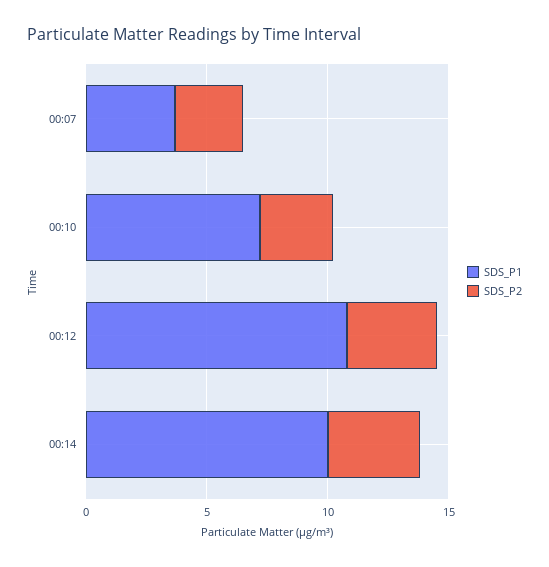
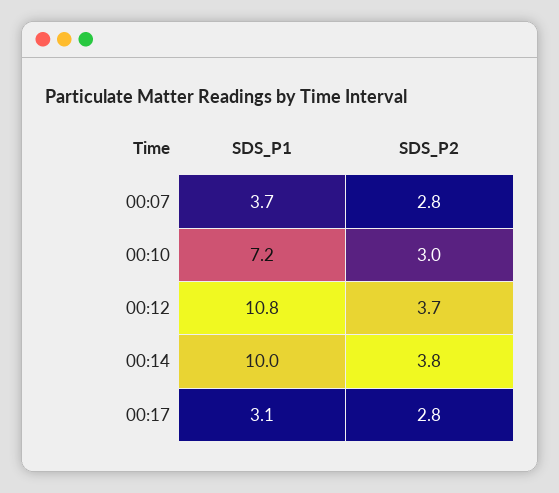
SDS_P1, 00:17: none -> 3.1
SDS_P2, 00:17: none -> 2.8

